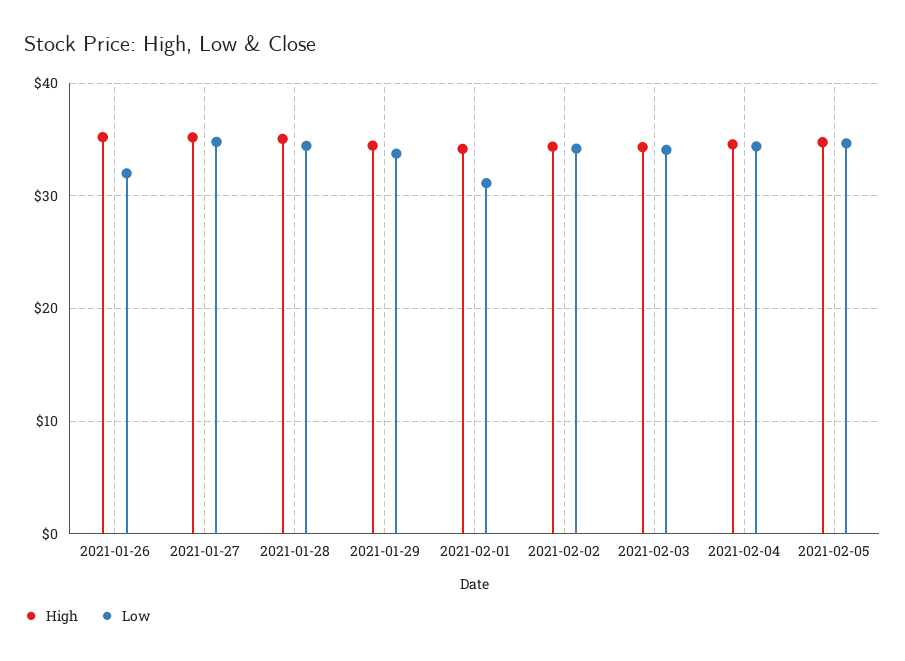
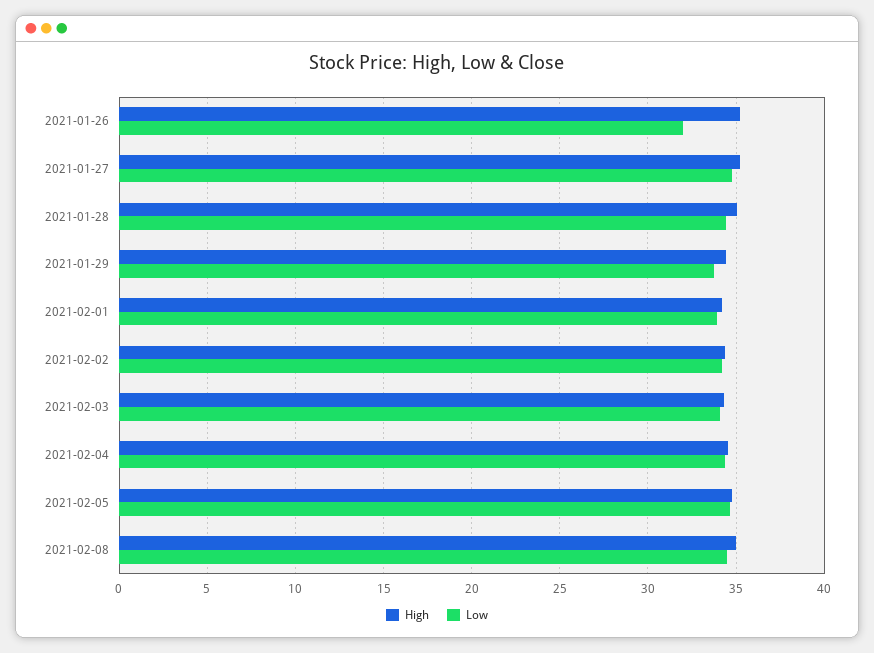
Low, 2021-02-01: 31 -> 34
High, 2021-02-08: none -> 35
Low, 2021-02-08: none -> 34.5

